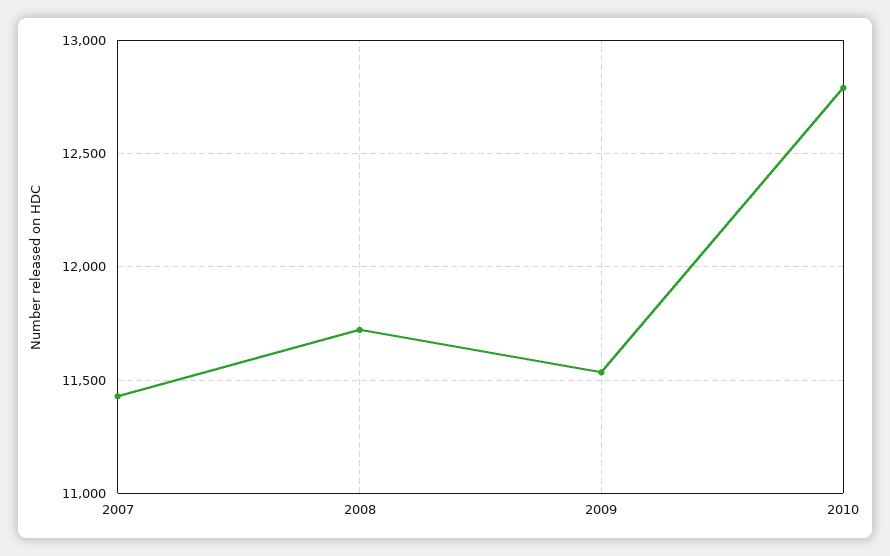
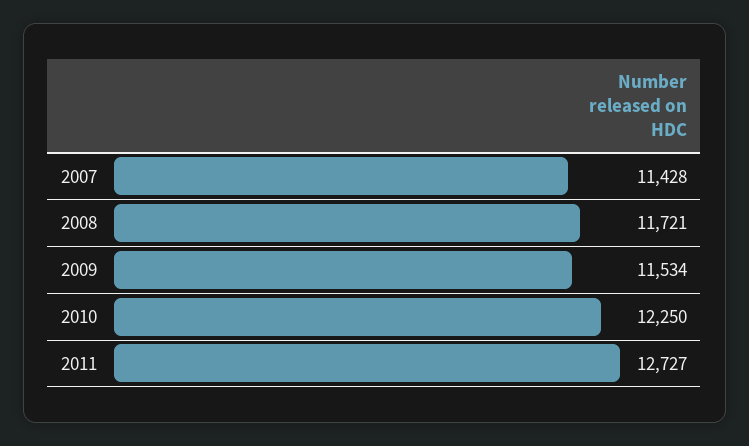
2010: 12800 -> 12250
2011: none -> 12727

